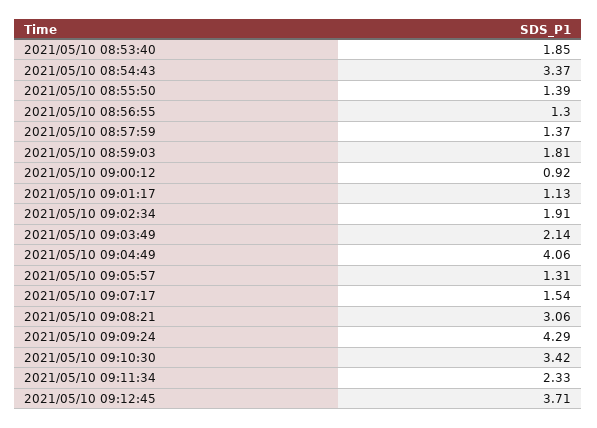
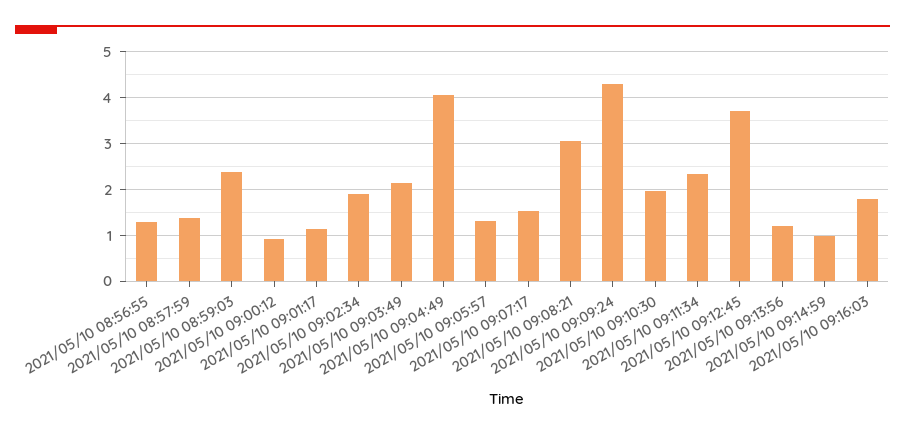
2021/05/10 08:53:40: 1.85 -> none
2021/05/10 08:54:43: 3.37 -> none
2021/05/10 08:55:50: 1.39 -> none
2021/05/10 08:59:03: 1.81 -> 2.4
2021/05/10 09:10:30: 3.42 -> 2
2021/05/10 09:13:56: none -> 1.2
2021/05/10 09:14:59: none -> 1
2021/05/10 09:16:03: none -> 1.8

